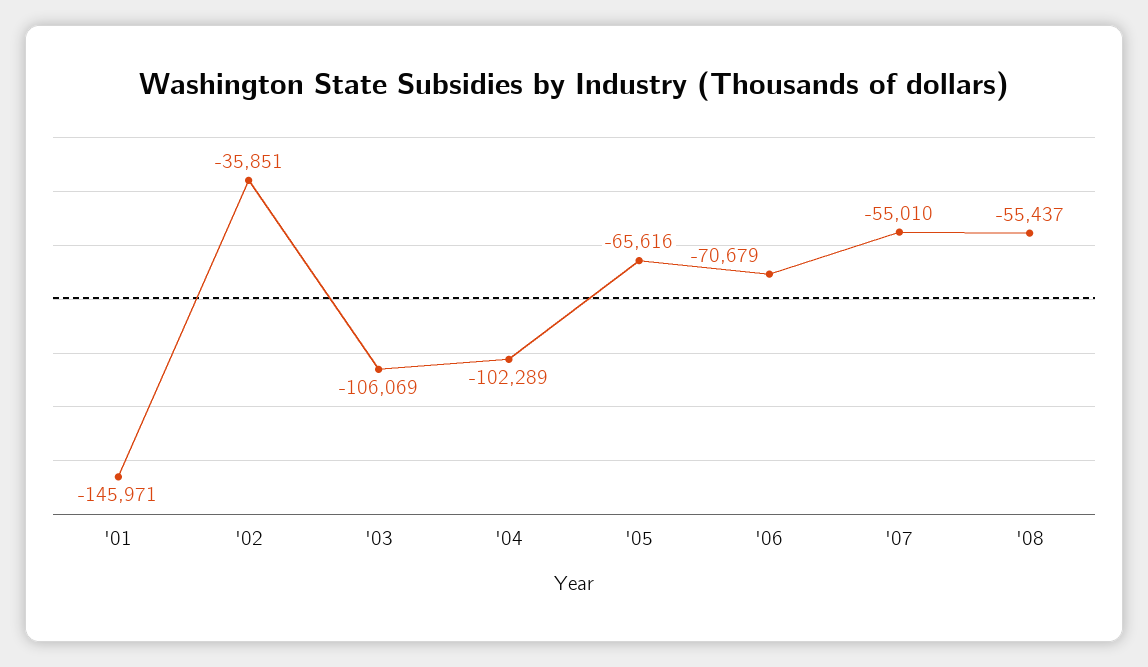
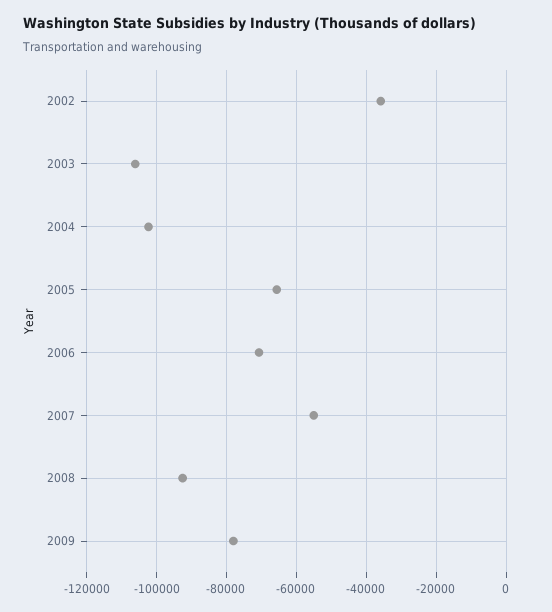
'01: -145971 -> none
'08: -55437 -> -92000
2009: none -> -78000

